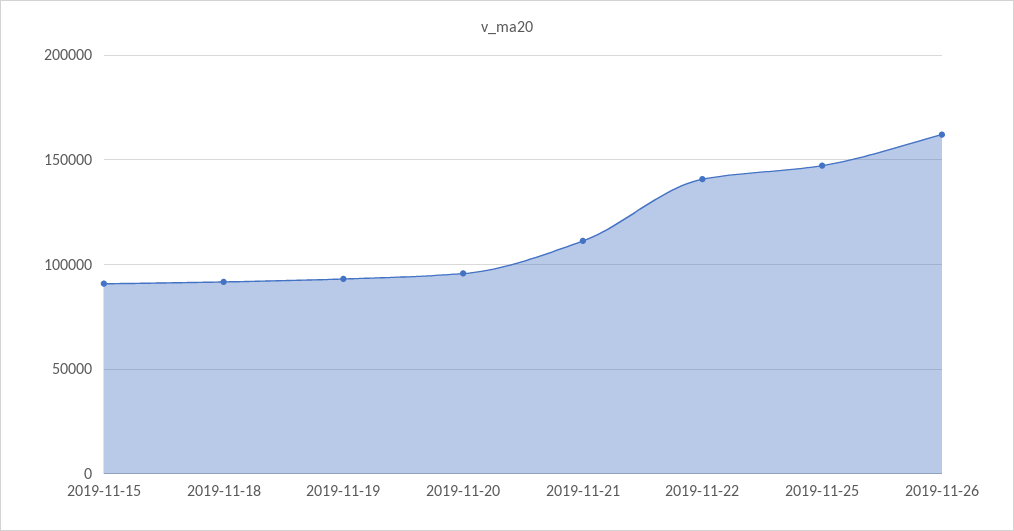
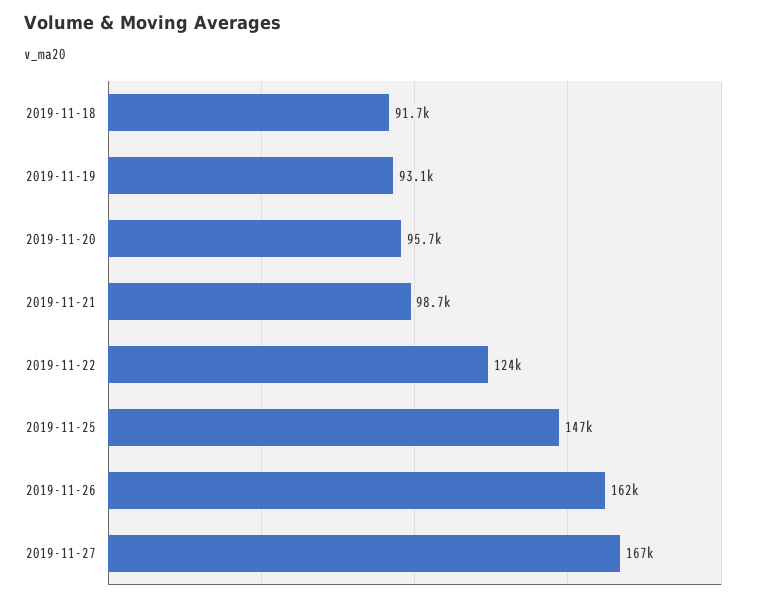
2019-11-15: 90000 -> none
2019-11-21: 110000 -> 98700
2019-11-22: 140000 -> 124000
2019-11-27: none -> 167000

